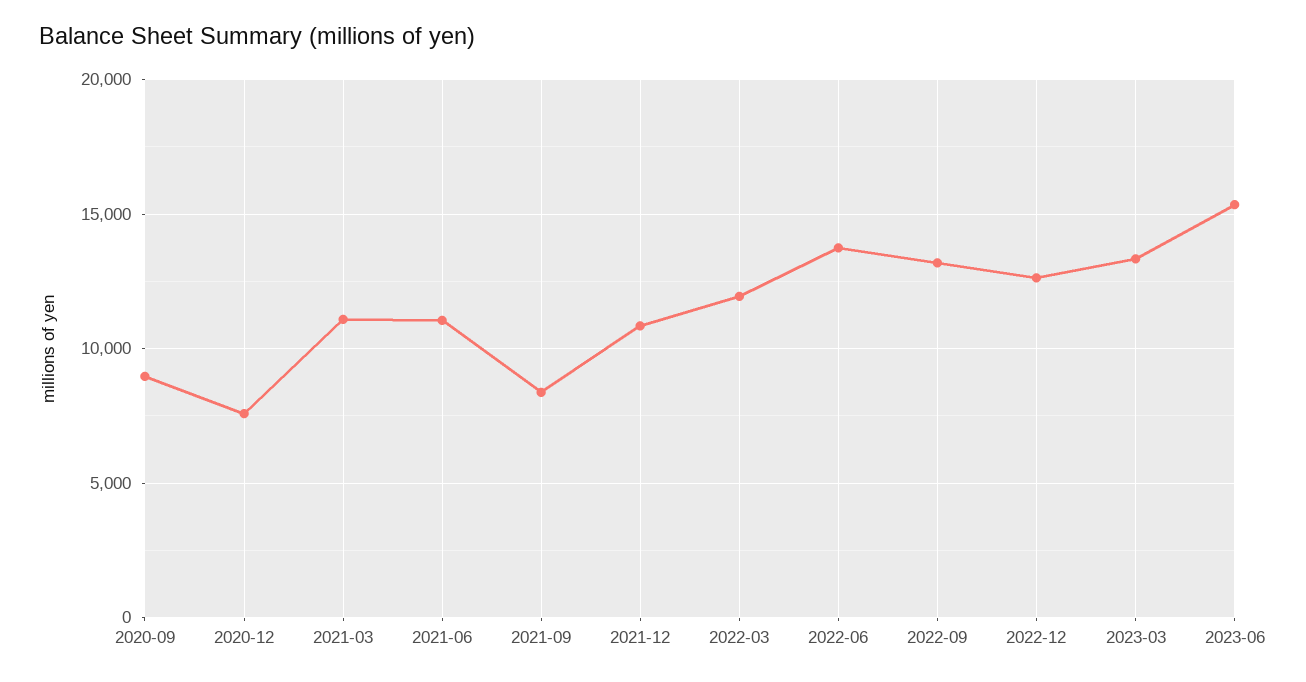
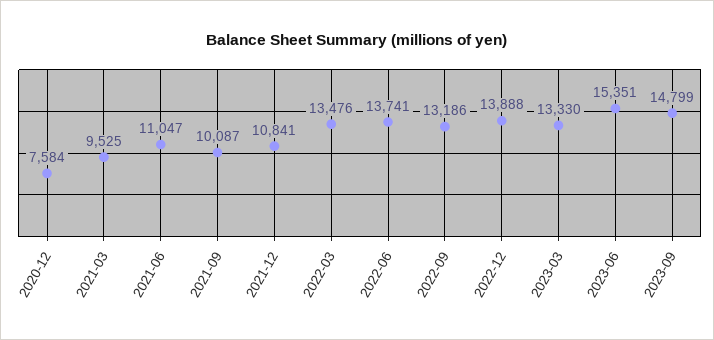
2020-09: 9000 -> none
2021-03: 11000 -> 9525
2021-09: 8500 -> 10087
2022-03: 12000 -> 13476
2022-12: 12500 -> 13888
2023-09: none -> 14799

